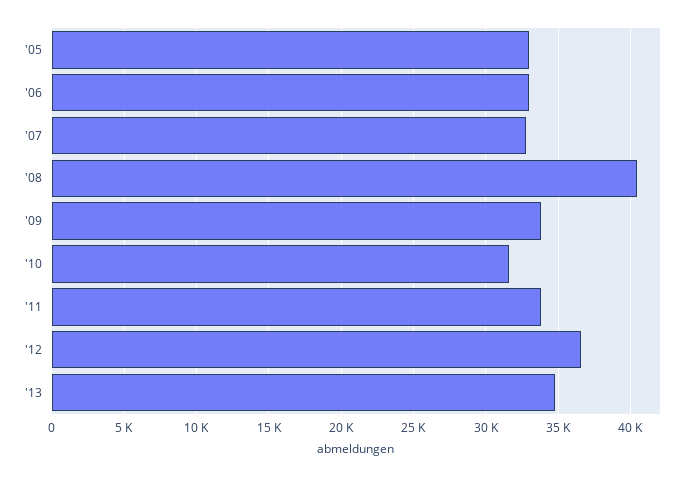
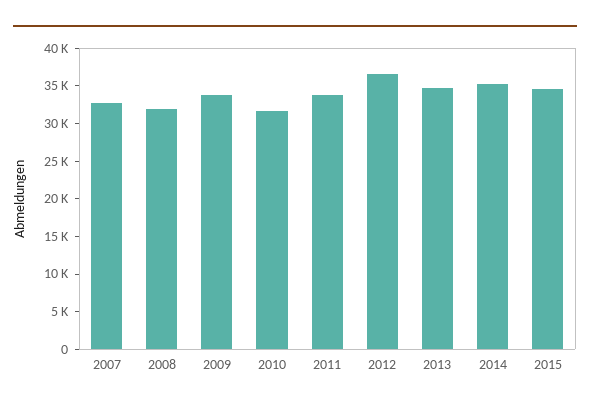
'05: 33000 -> none
'06: 33000 -> none
'08: 40500 -> 32500
2014: none -> 35000
2015: none -> 35000

